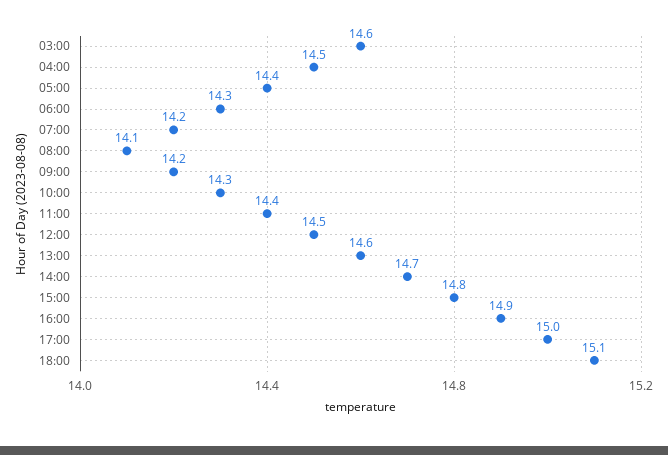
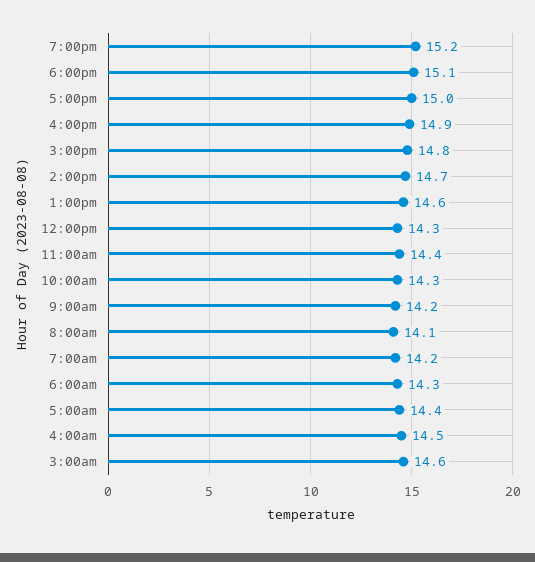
12:00: 14.5 -> 14.3
7:00pm: none -> 15.2

